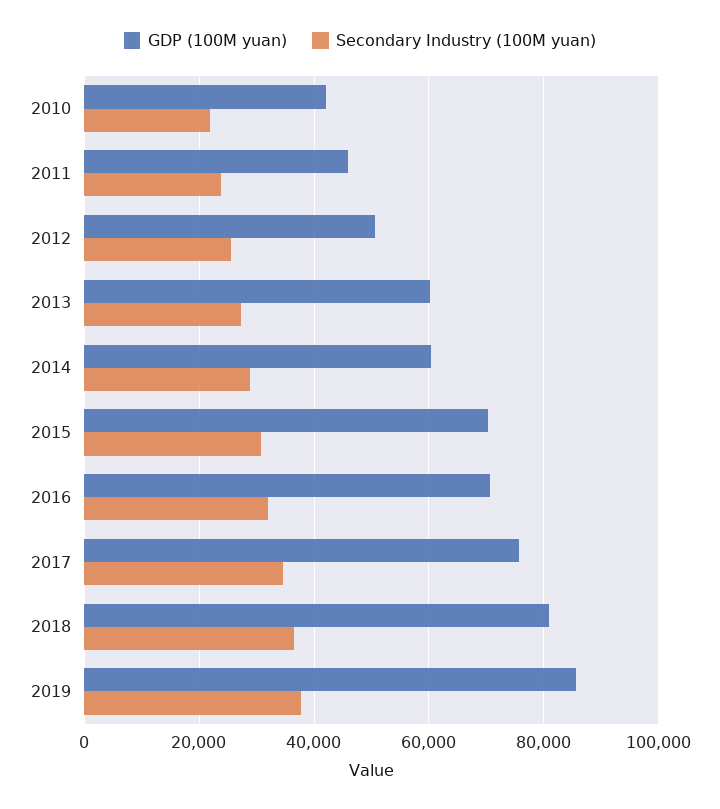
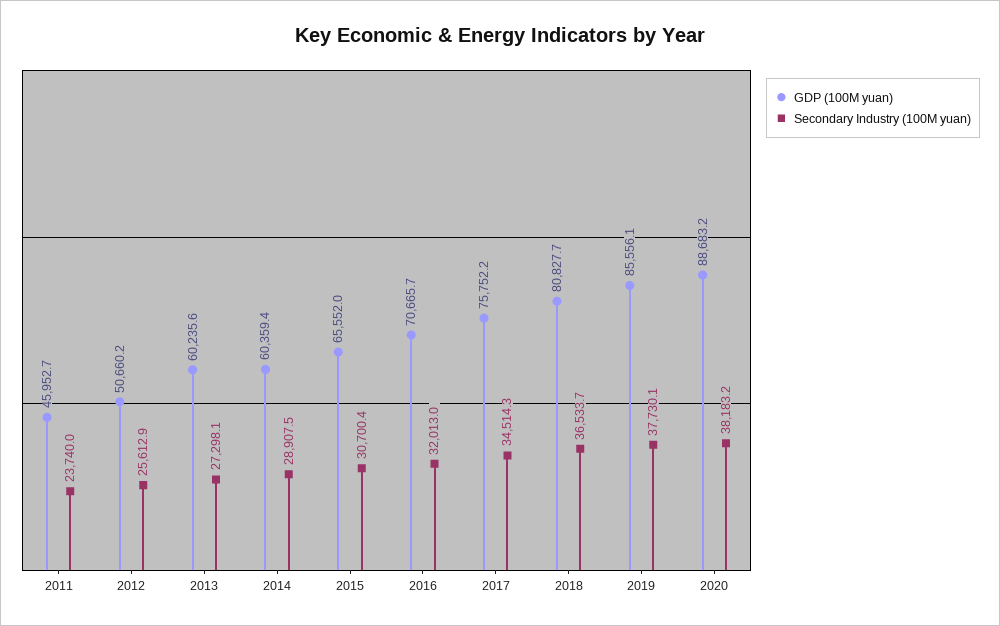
GDP (100M yuan), 2010: 42000 -> none
Secondary Industry (100M yuan), 2010: 22000 -> none
GDP (100M yuan), 2015: 70000 -> 65552
GDP (100M yuan), 2020: none -> 88683.2
Secondary Industry (100M yuan), 2020: none -> 38183.2

